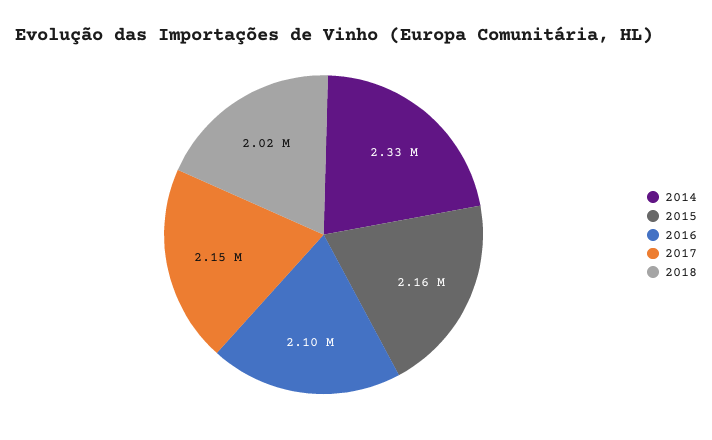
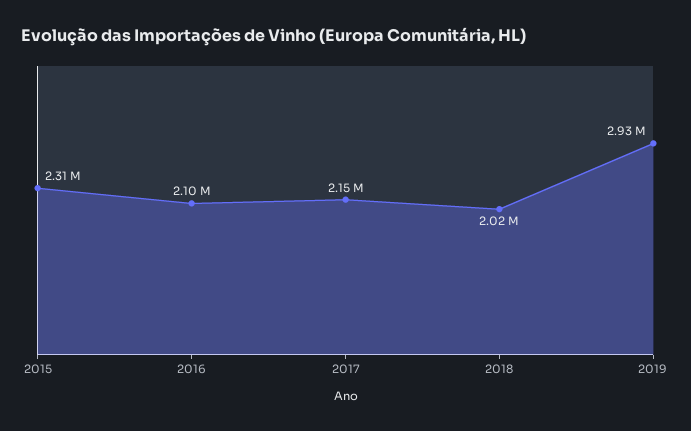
2014: 2330000 -> none
2015: 2160000 -> 2310000
2019: none -> 2930000

